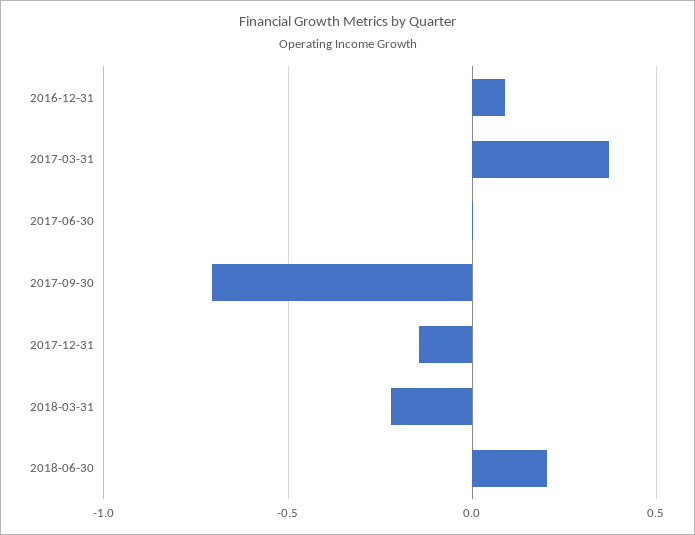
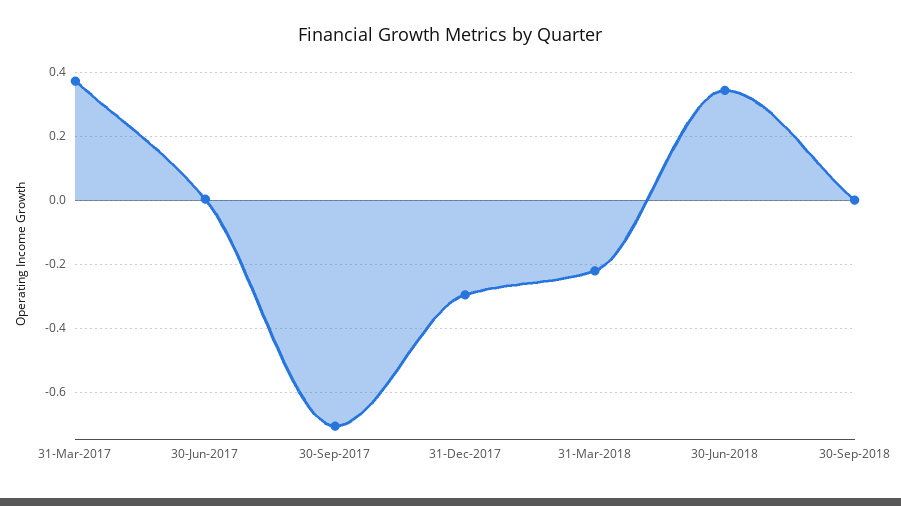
2016-12-31: 0.1 -> none
2017-12-31: -0.15 -> -0.3
2018-06-30: 0.2 -> 0.34
30-Sep-2018: none -> 0

